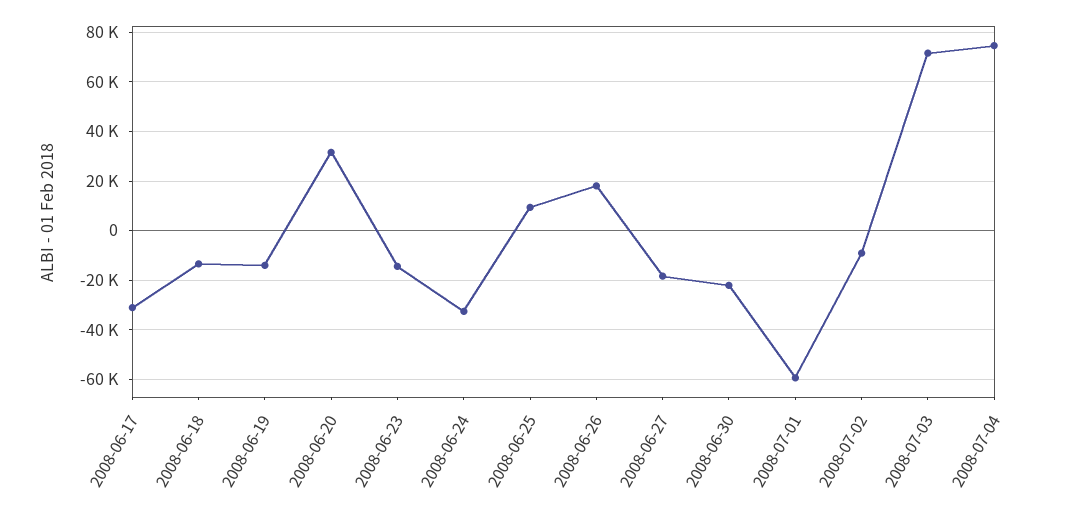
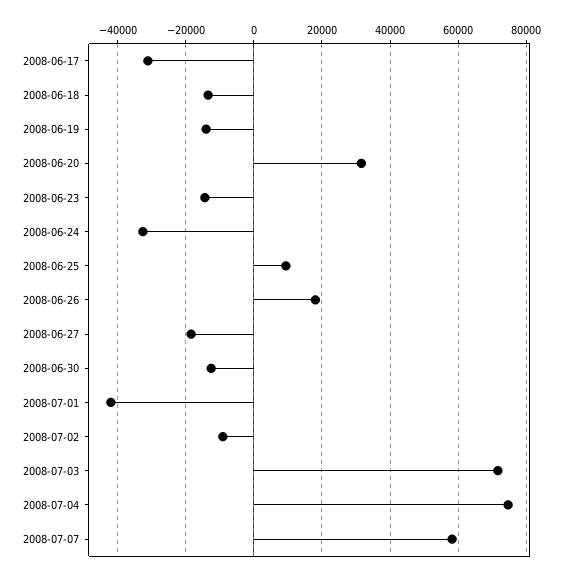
2008-06-30: -22500 -> -12000
2008-07-01: -60000 -> -42000
2008-07-07: none -> 58000

